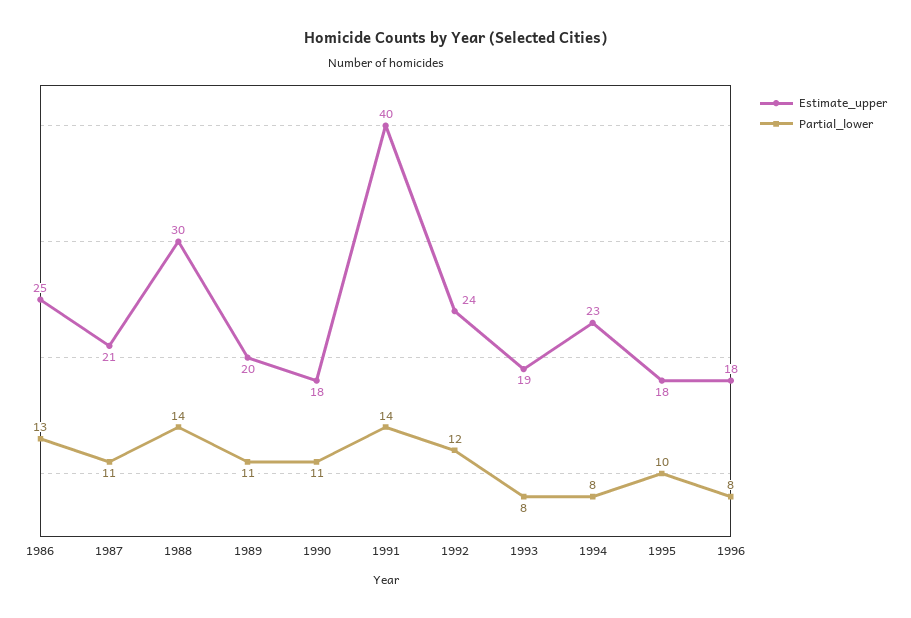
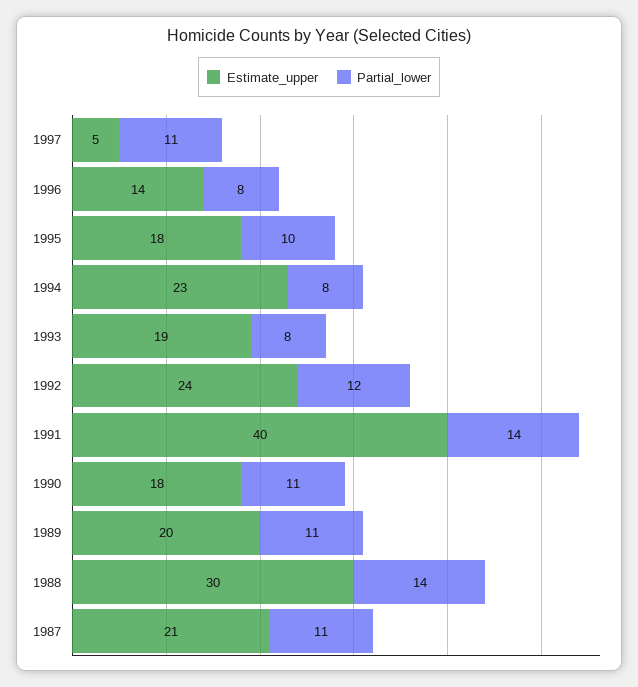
Estimate_upper, 1986: 25 -> none
Partial_lower, 1986: 13 -> none
Estimate_upper, 1996: 18 -> 14
Estimate_upper, 1997: none -> 5
Partial_lower, 1997: none -> 11

